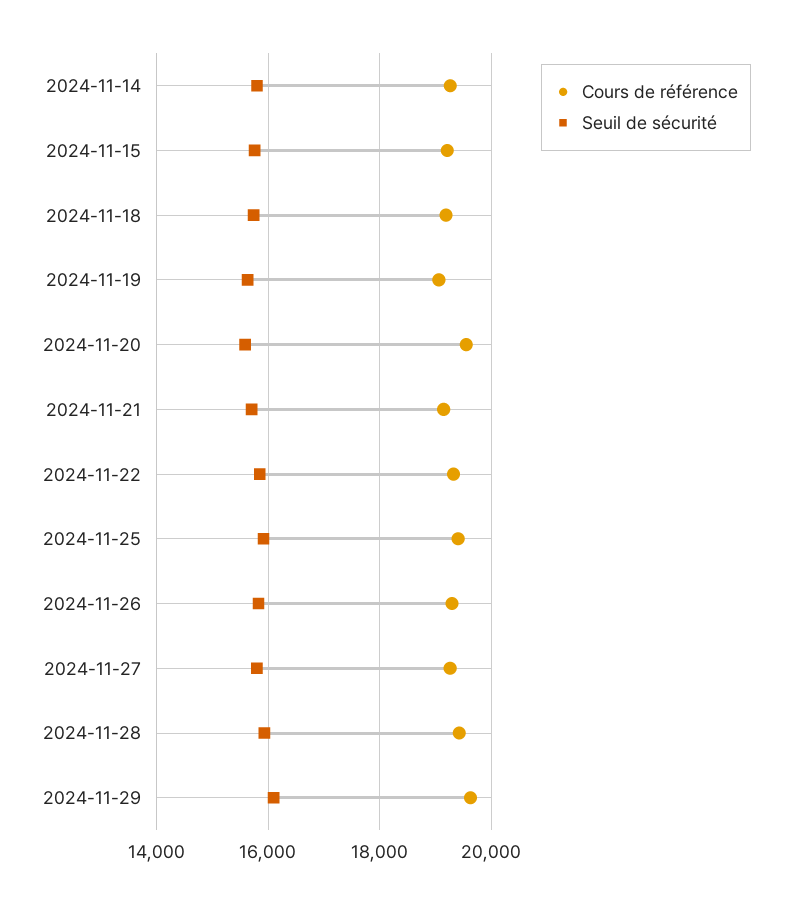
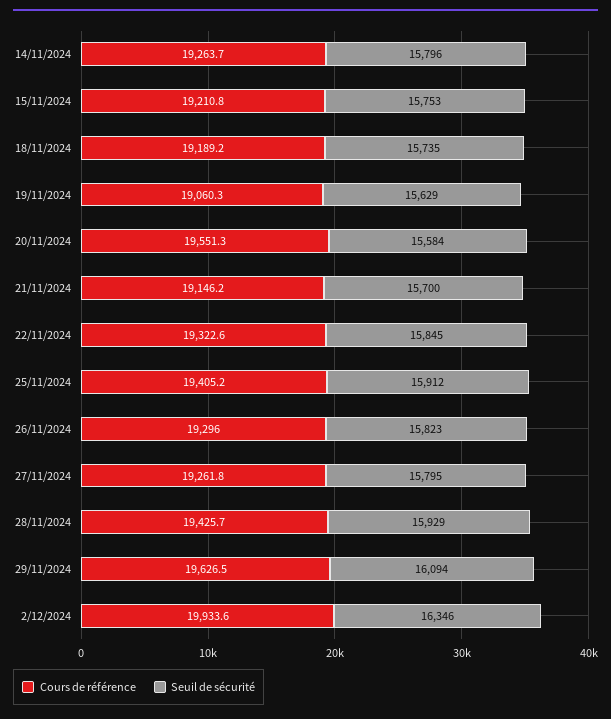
Cours de référence, 2/12/2024: none -> 19933.6
Seuil de sécurité, 2/12/2024: none -> 16346

